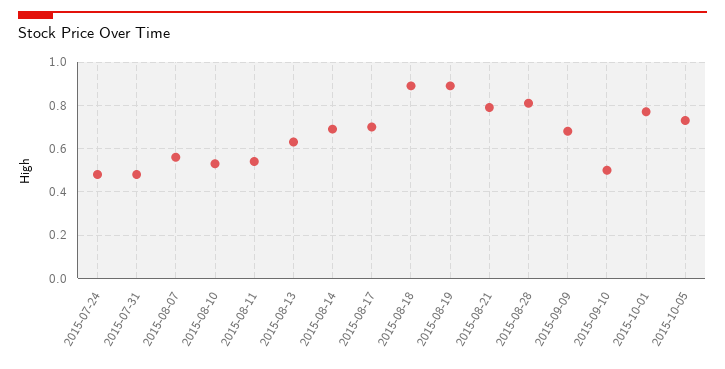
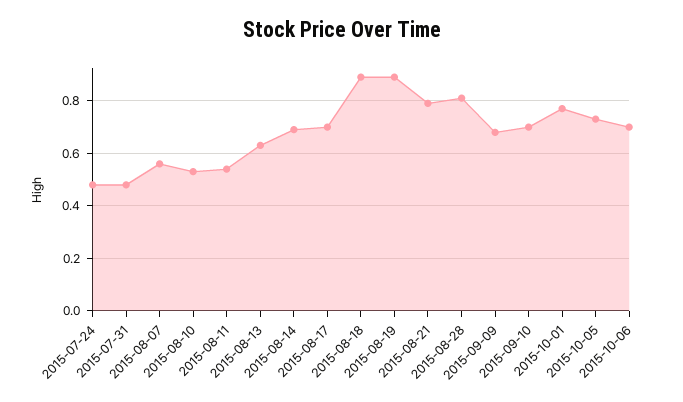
2015-09-10: 0.5 -> 0.7
2015-10-06: none -> 0.7

